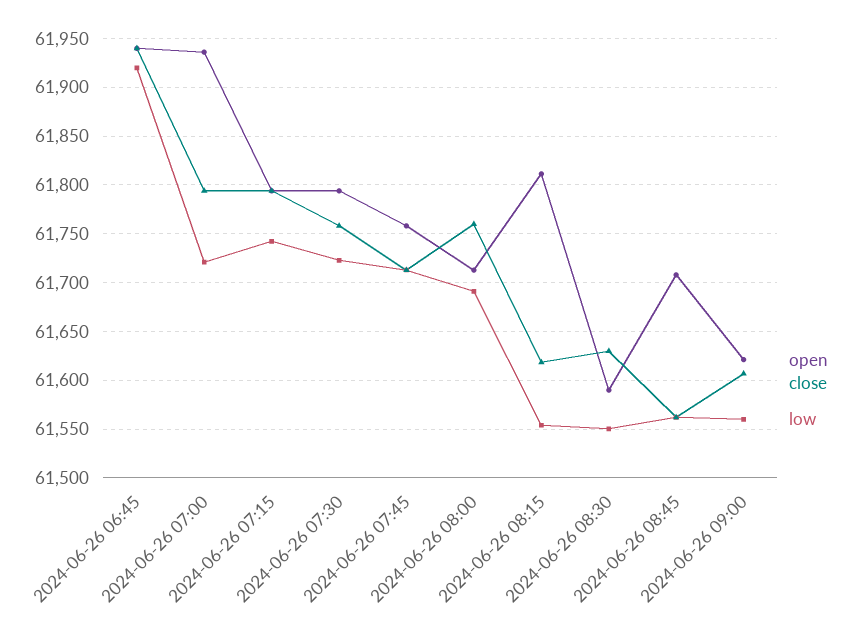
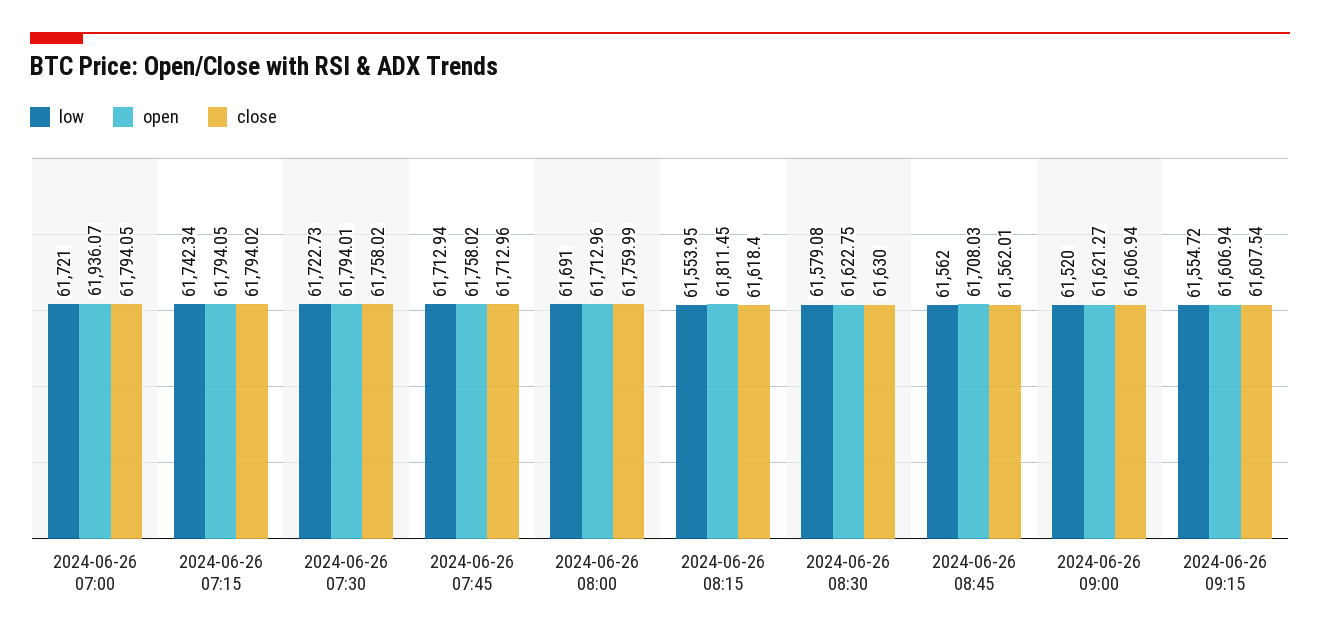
open, 2024-06-26 06:45: 61940 -> none
close, 2024-06-26 06:45: 61940 -> none
low, 2024-06-26 06:45: 61920 -> none
open, 2024-06-26 08:30: 61590 -> 61622.75
low, 2024-06-26 08:30: 61550 -> 61579.08
low, 2024-06-26 09:00: 61560 -> 61520
low, 2024-06-26 09:15: none -> 61554.72
open, 2024-06-26 09:15: none -> 61606.94
close, 2024-06-26 09:15: none -> 61607.54

